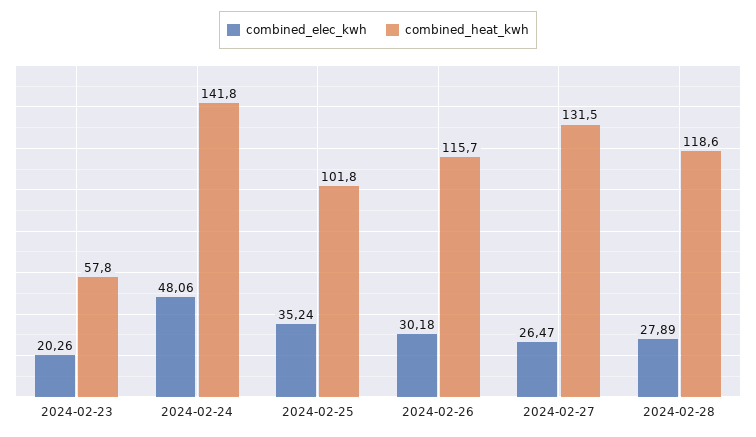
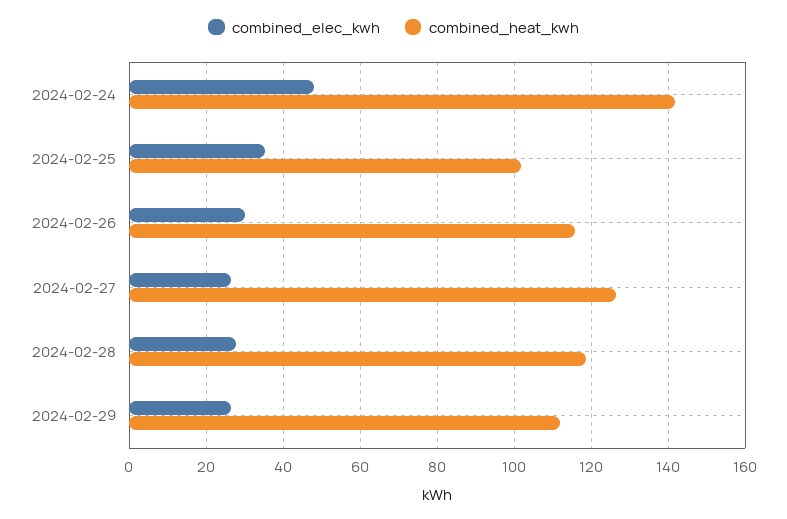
combined_elec_kwh, 2024-02-23: 20.26 -> none
combined_heat_kwh, 2024-02-23: 57.8 -> none
combined_heat_kwh, 2024-02-27: 131.5 -> 126
combined_elec_kwh, 2024-02-29: none -> 26
combined_heat_kwh, 2024-02-29: none -> 112

